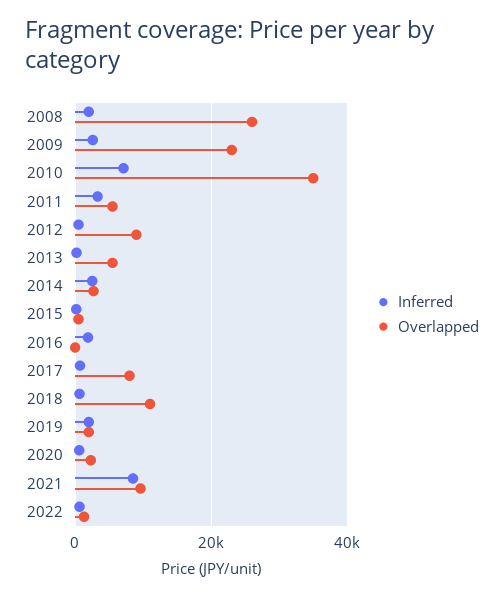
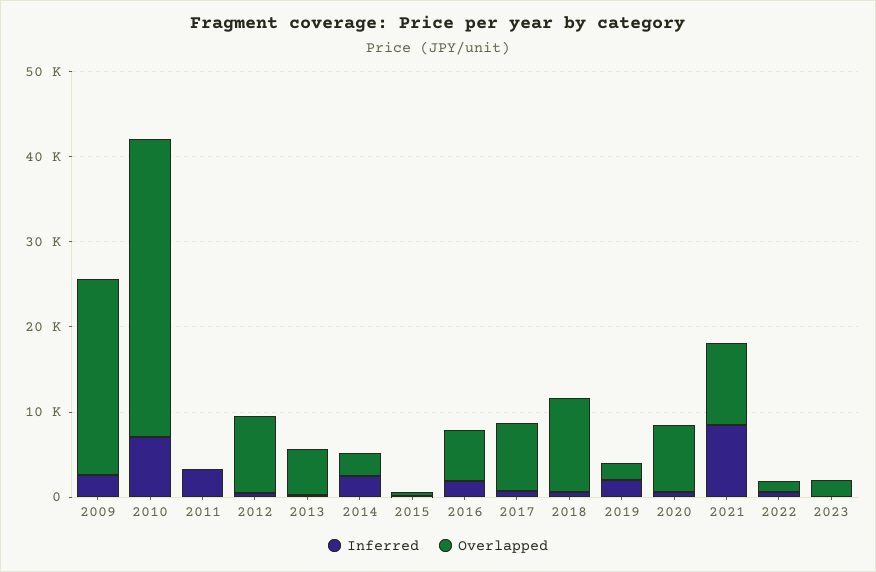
Inferred, 2008: 2000 -> none
Overlapped, 2008: 26000 -> none
Overlapped, 2011: 6000 -> 0
Overlapped, 2016: 0 -> 6000
Overlapped, 2020: 2000 -> 8000
Inferred, 2023: none -> 0
Overlapped, 2023: none -> 2000

